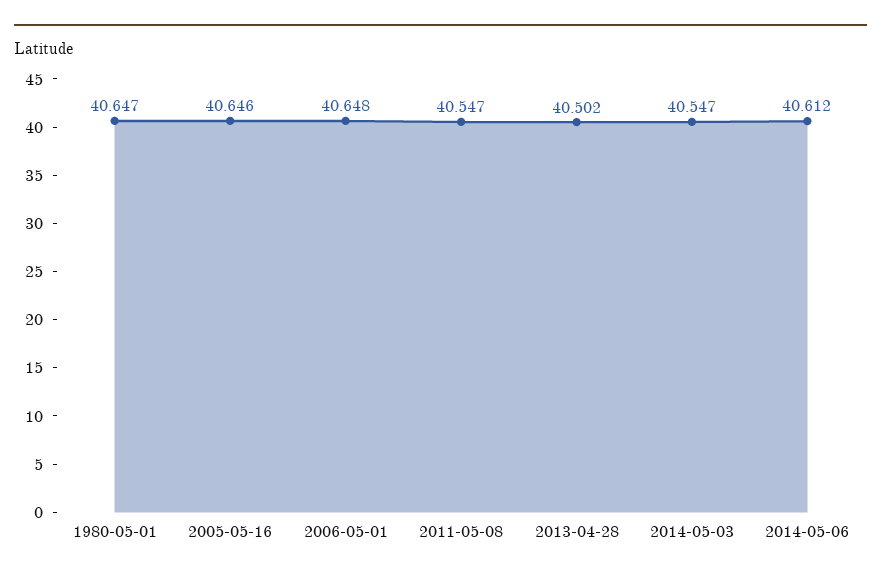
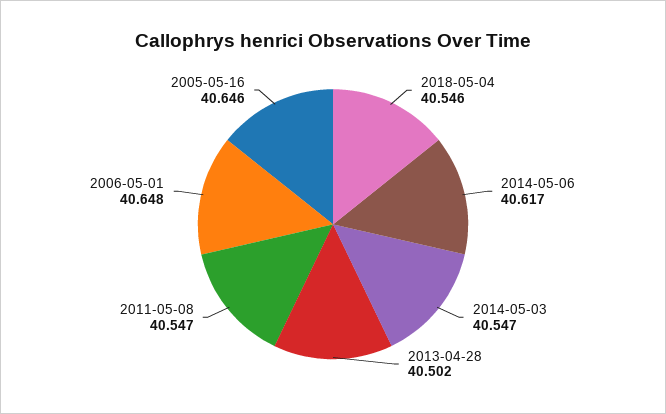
1980-05-01: 40.647 -> none
2014-05-06: 40.612 -> 40.617
2018-05-04: none -> 40.546

